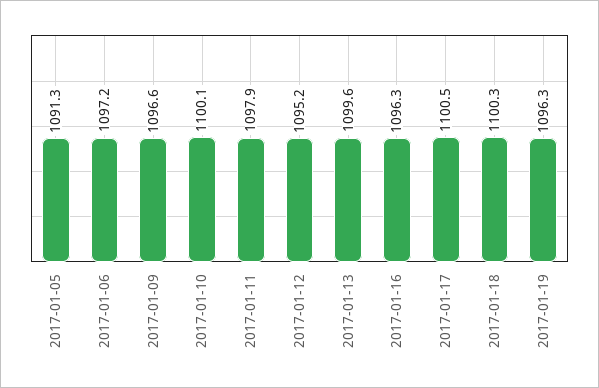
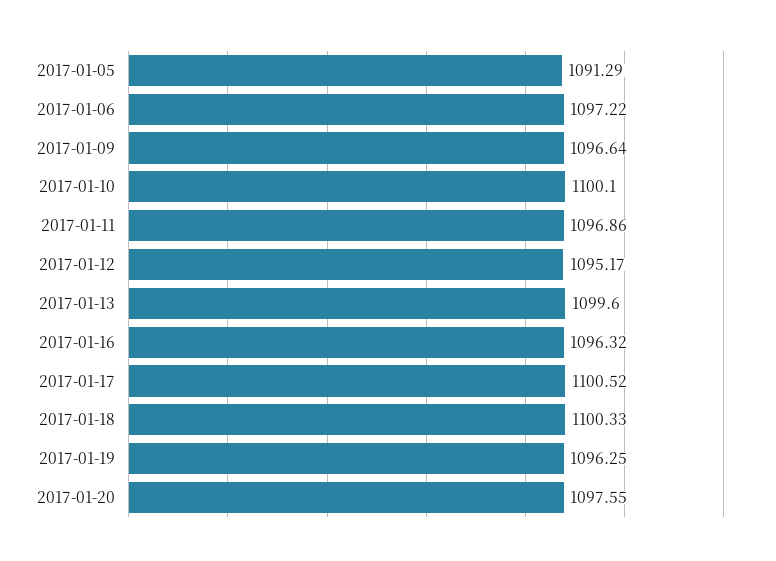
2017-01-11: 1097.9 -> 1096.86
2017-01-20: none -> 1097.55

